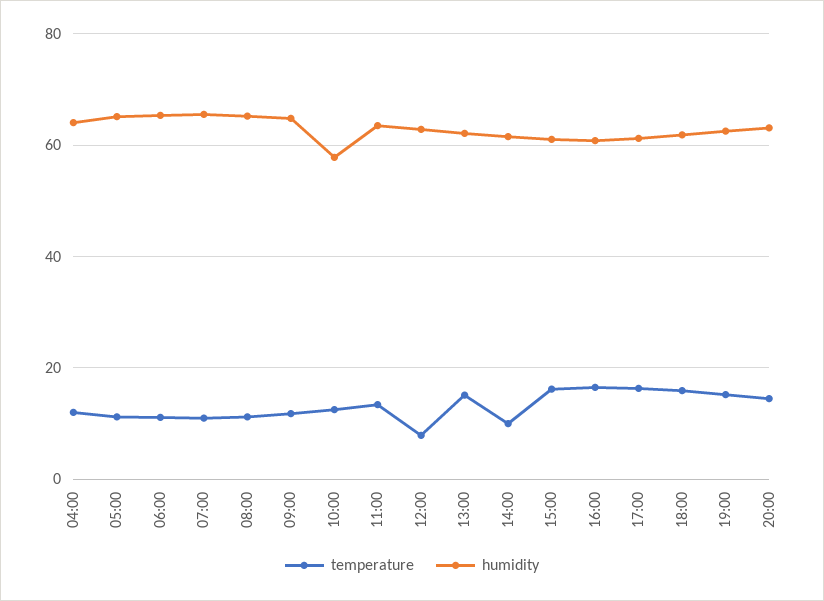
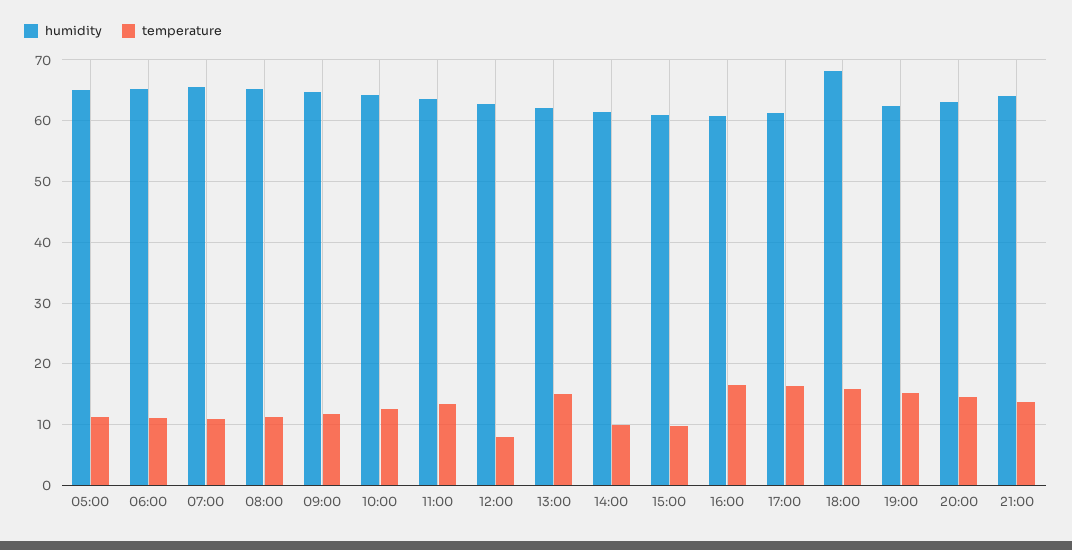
temperature, 04:00: 12 -> none
humidity, 04:00: 64 -> none
humidity, 10:00: 58 -> 64
temperature, 15:00: 16 -> 10
humidity, 18:00: 62 -> 68
humidity, 21:00: none -> 64
temperature, 21:00: none -> 14

